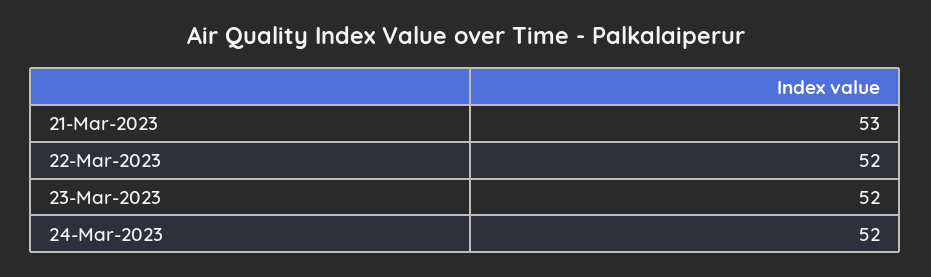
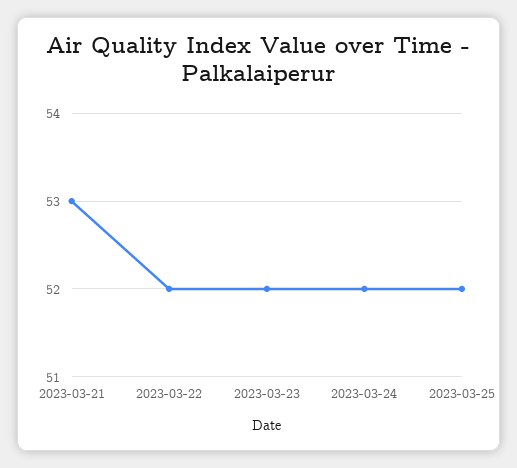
2023-03-25: none -> 52

